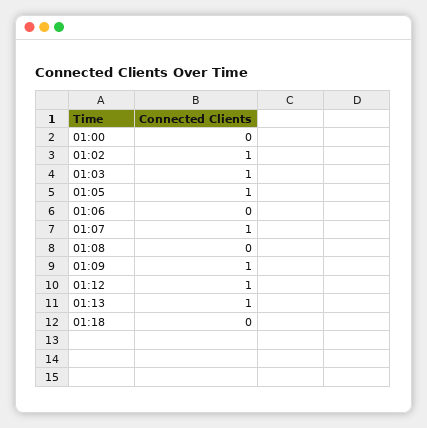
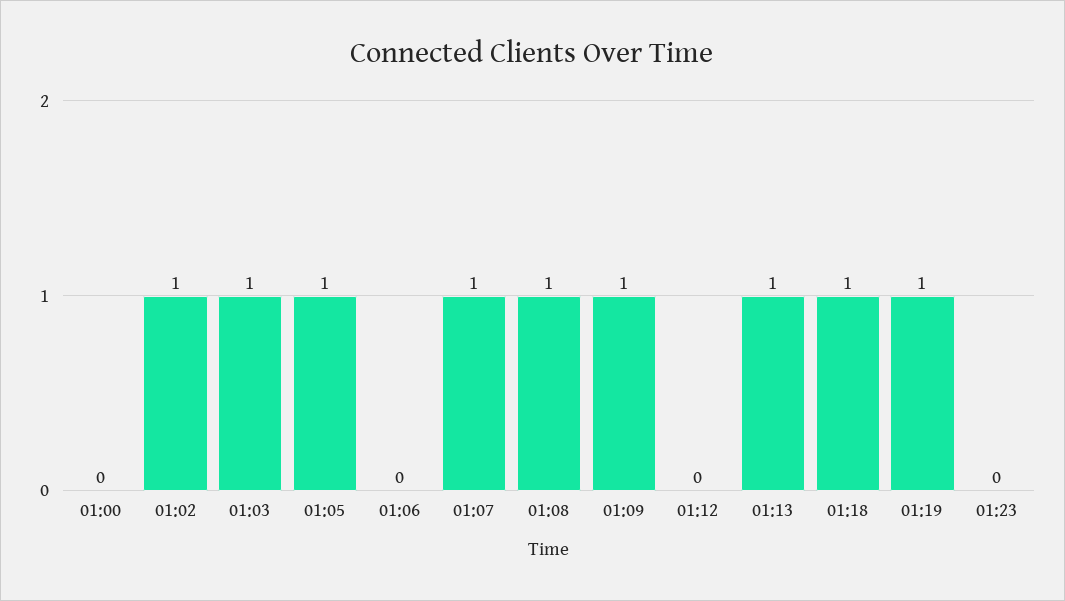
01:08: 0 -> 1
01:12: 1 -> 0
01:18: 0 -> 1
01:19: none -> 1
01:23: none -> 0

